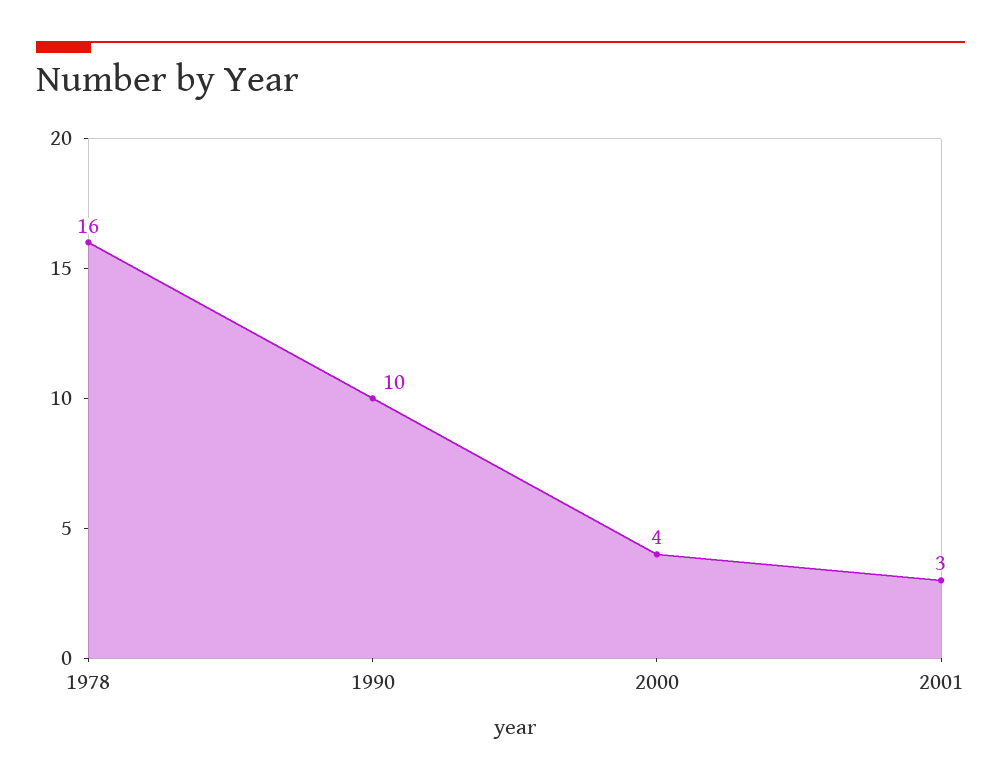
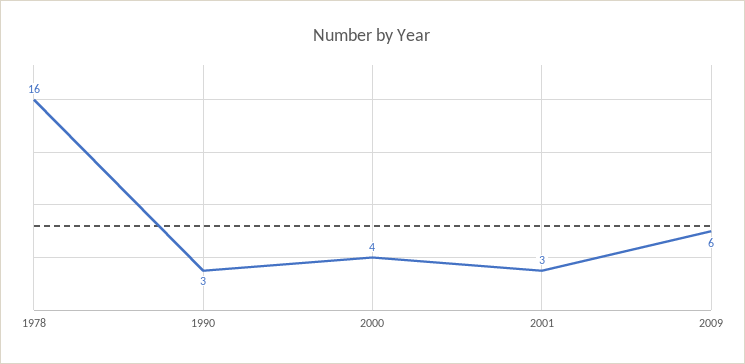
1990: 10 -> 3
2009: none -> 6

